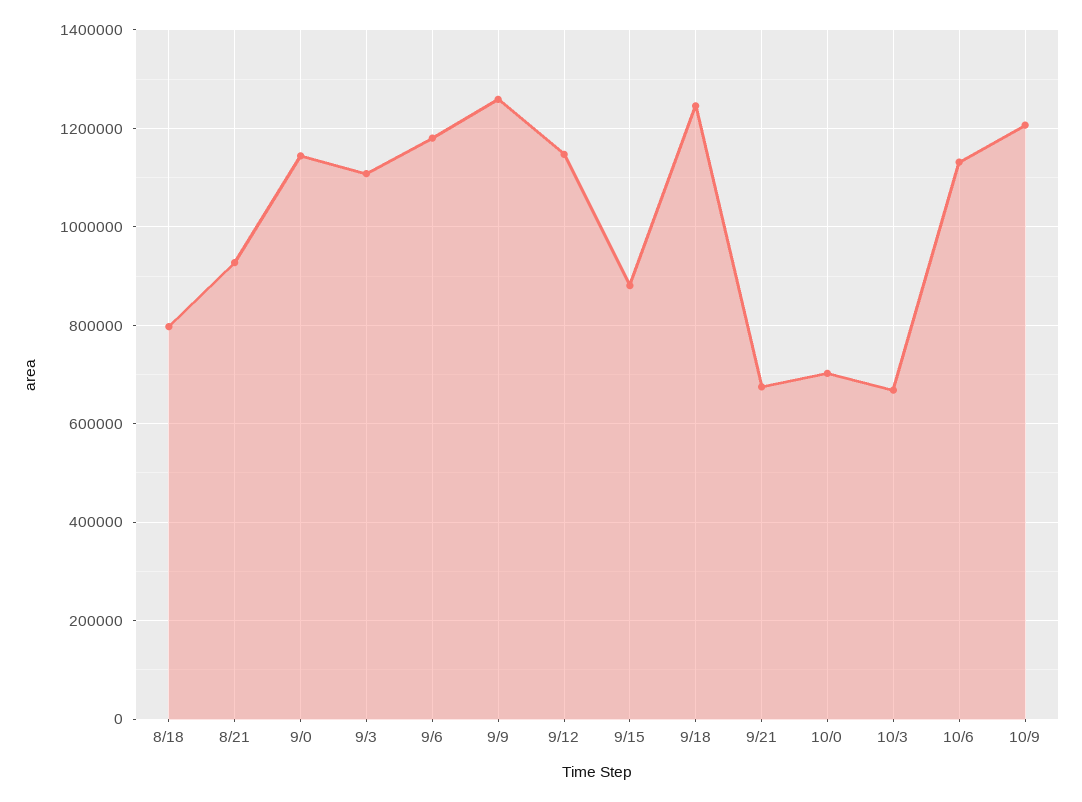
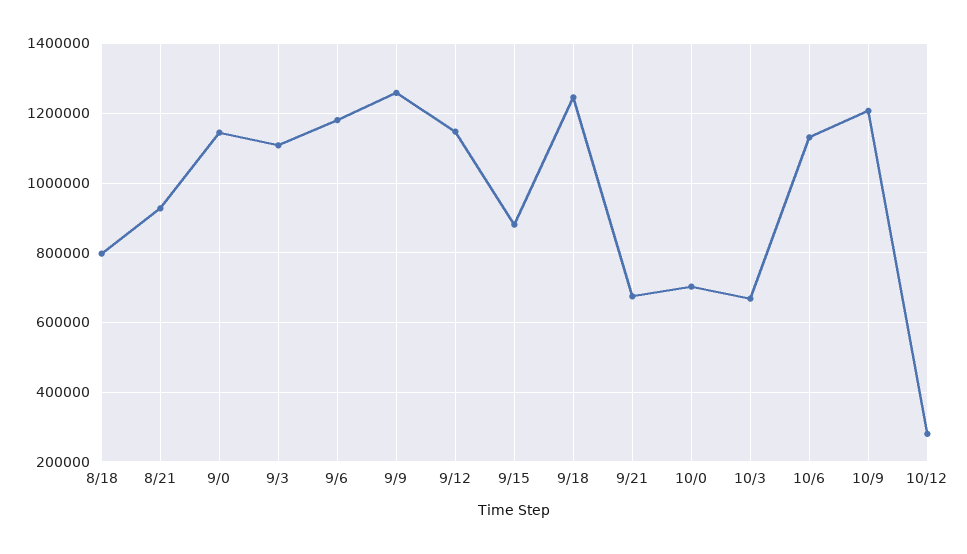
10/12: none -> 280000

